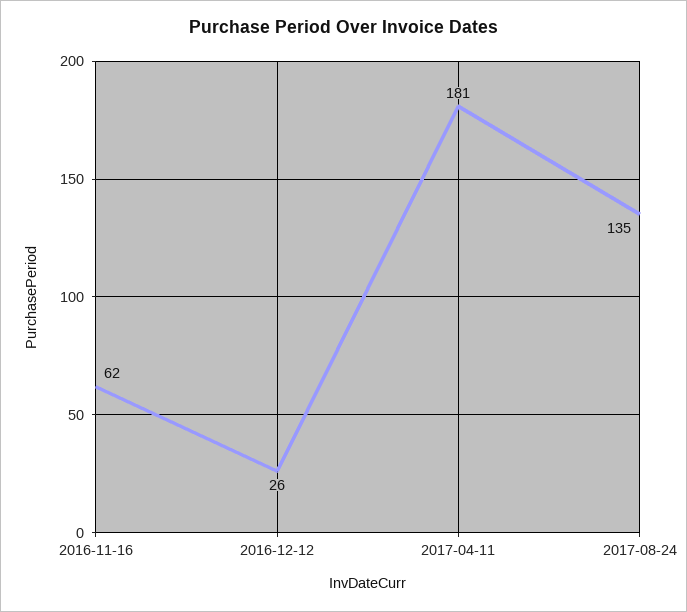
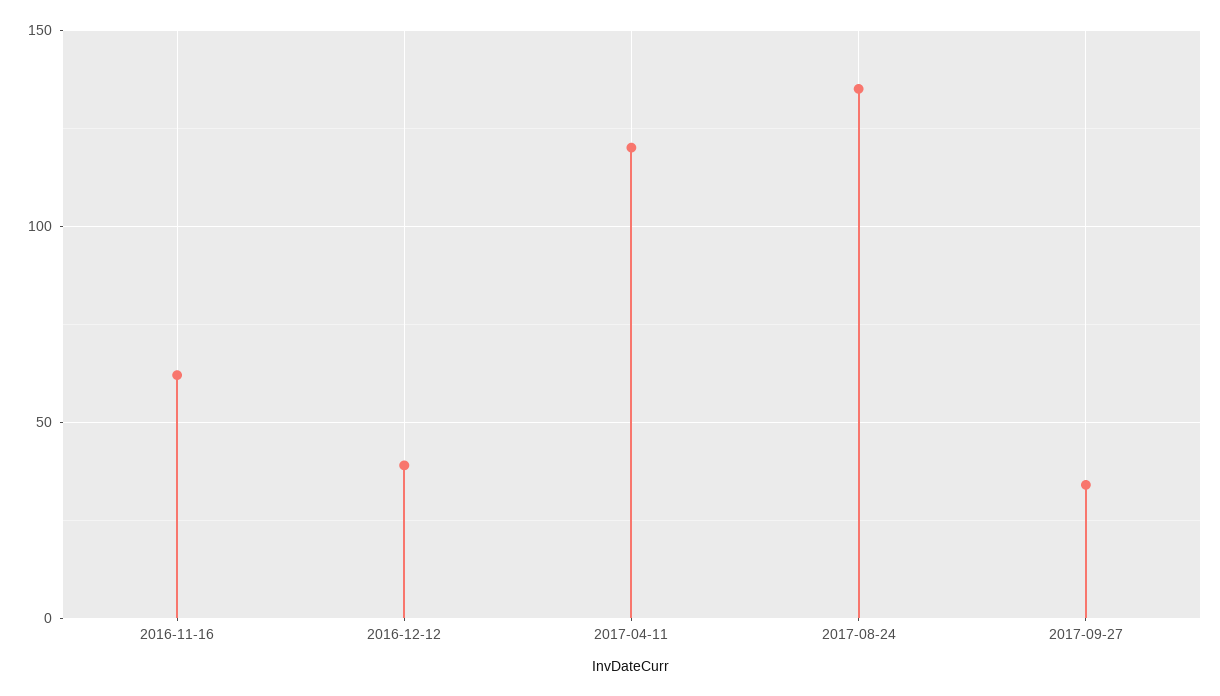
2016-12-12: 26 -> 40
2017-04-11: 181 -> 120
2017-09-27: none -> 35

